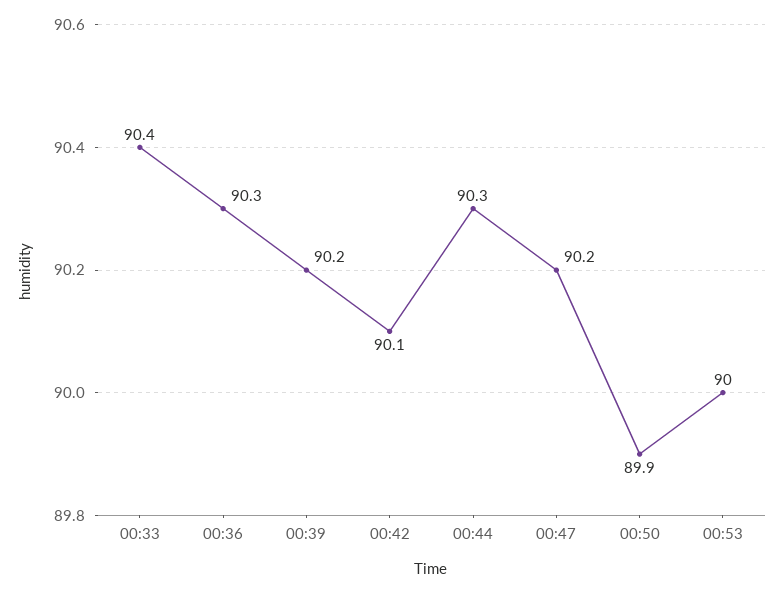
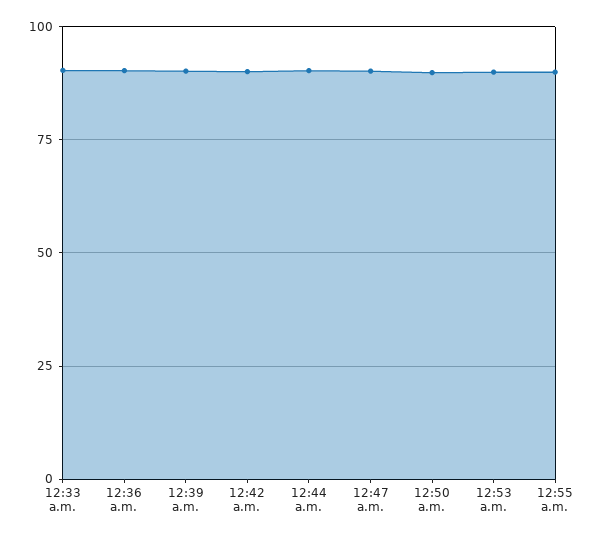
12:55 a.m.: none -> 90

